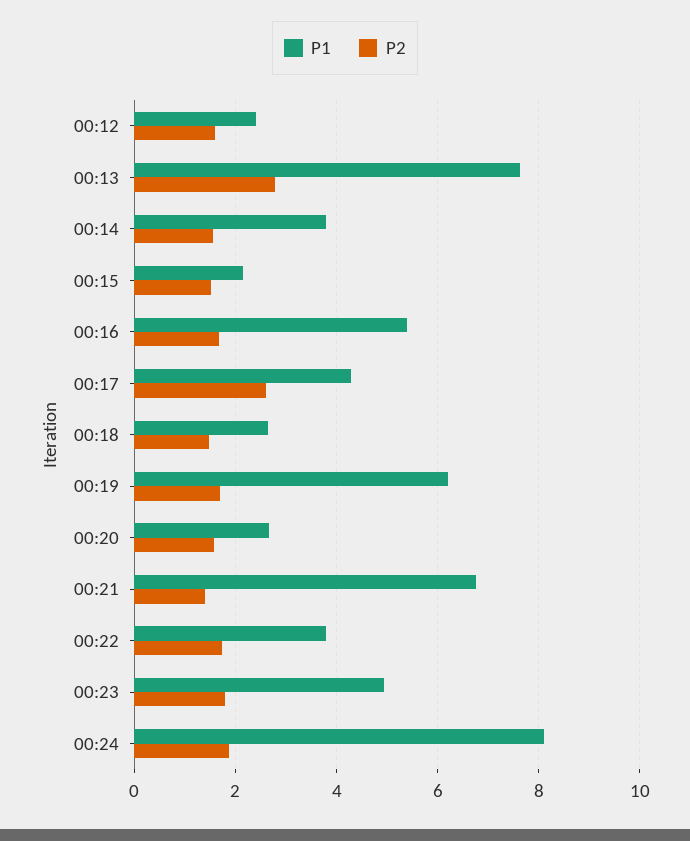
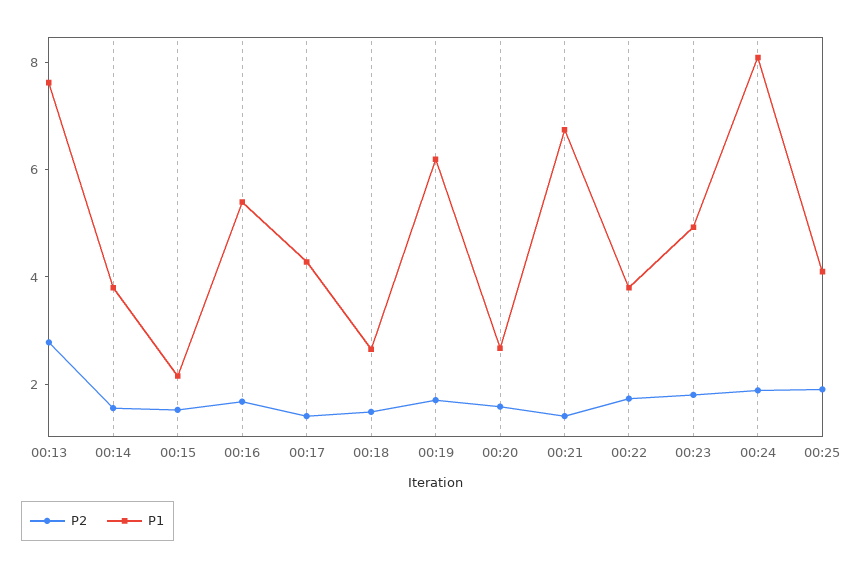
P1, 00:12: 2.4 -> none
P2, 00:12: 1.6 -> none
P2, 00:17: 2.6 -> 1.5
P2, 00:25: none -> 2
P1, 00:25: none -> 4

